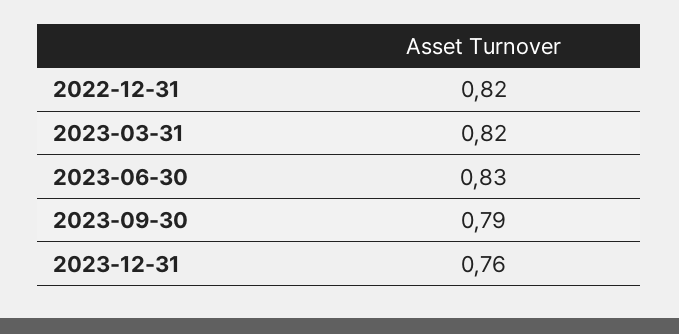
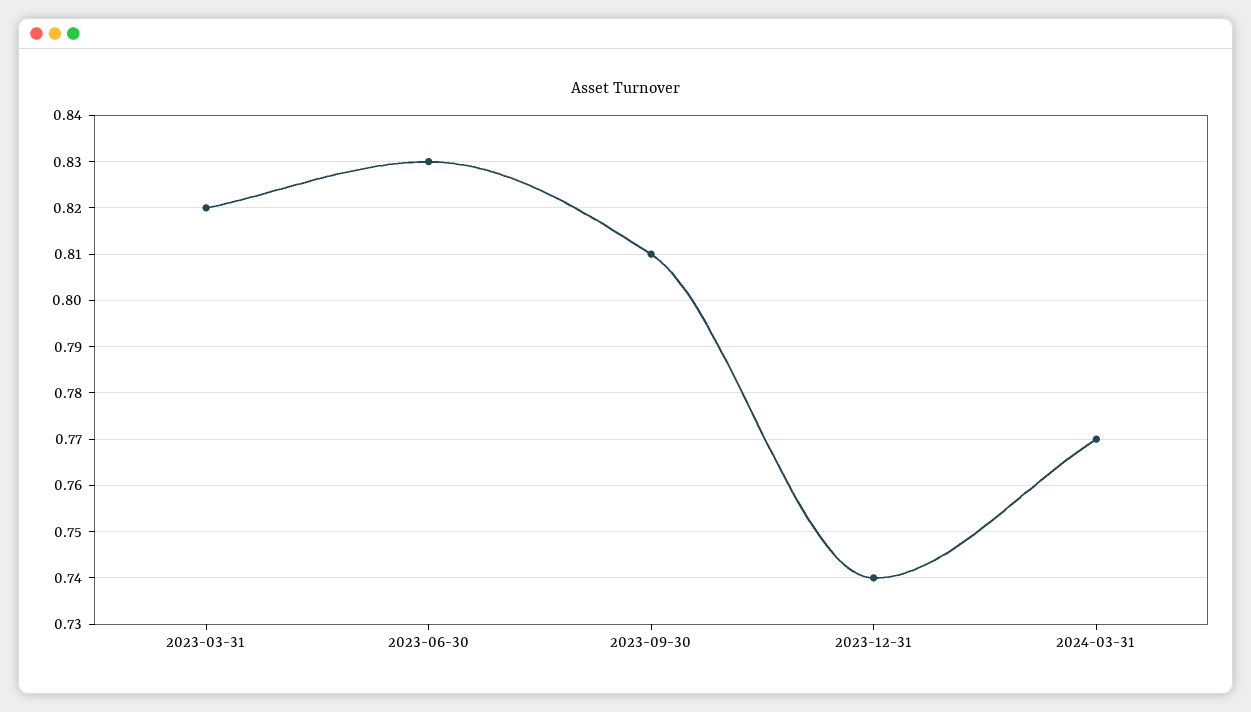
2022-12-31: 0.82 -> none
2023-09-30: 0.79 -> 0.81
2023-12-31: 0.76 -> 0.74
2024-03-31: none -> 0.77

